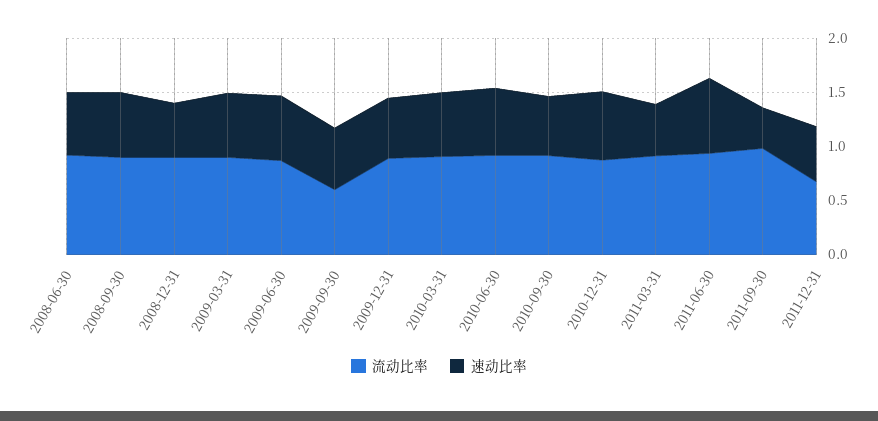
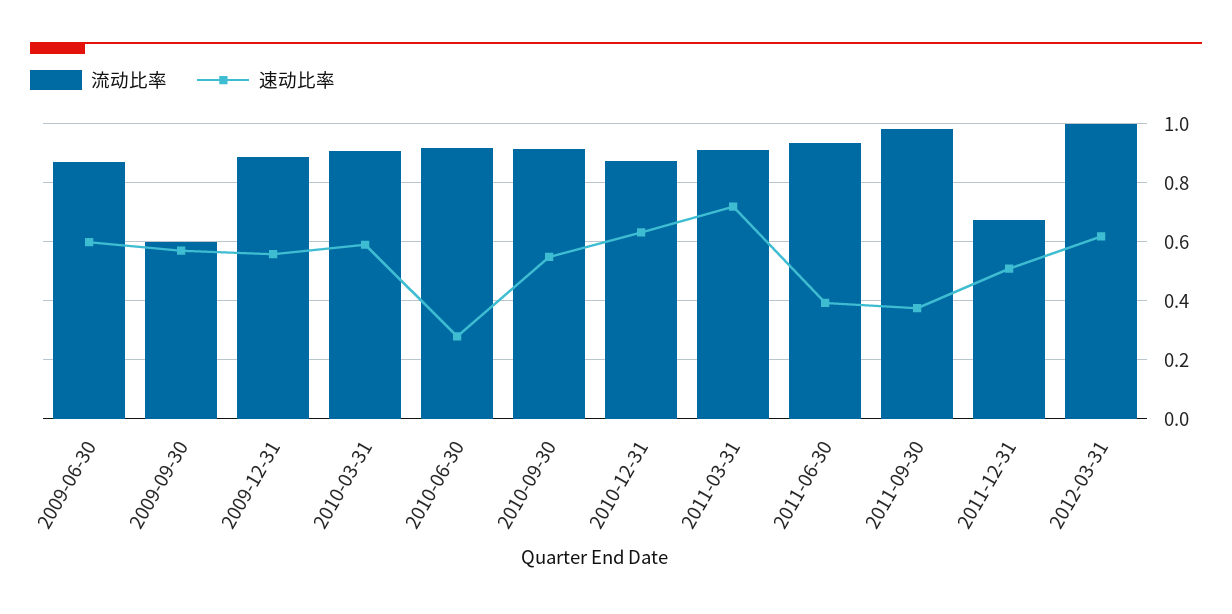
流动比率, 2008-06-30: 0.9 -> none
速动比率, 2008-06-30: 0.6 -> none
流动比率, 2008-09-30: 0.9 -> none
速动比率, 2008-09-30: 0.6 -> none
流动比率, 2008-12-31: 0.9 -> none
速动比率, 2008-12-31: 0.5 -> none
流动比率, 2009-03-31: 0.9 -> none
速动比率, 2009-03-31: 0.6 -> none
速动比率, 2010-06-30: 0.6 -> 0.275
速动比率, 2011-03-31: 0.5 -> 0.725
速动比率, 2011-06-30: 0.7 -> 0.4
流动比率, 2012-03-31: none -> 1
速动比率, 2012-03-31: none -> 0.625

